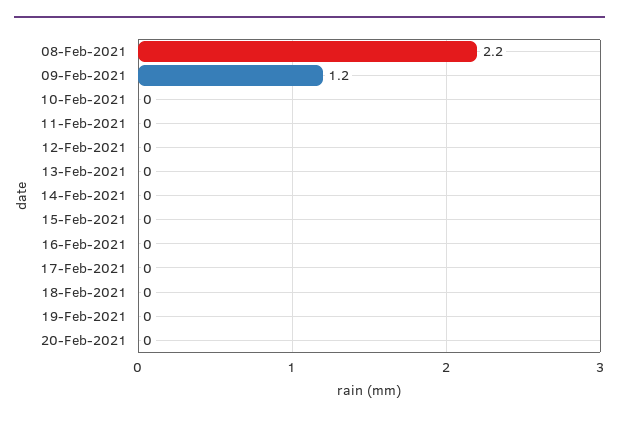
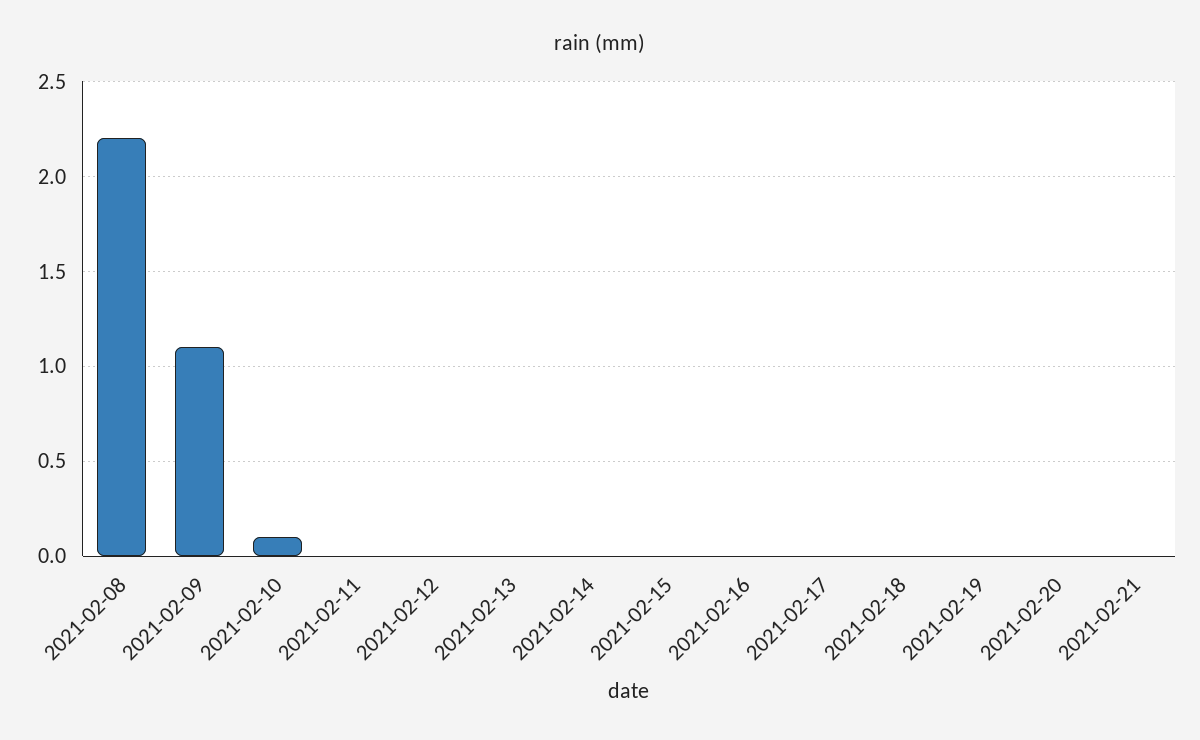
09-Feb-2021: 1.2 -> 1.1
10-Feb-2021: 0 -> 0.1
2021-02-21: none -> 0

